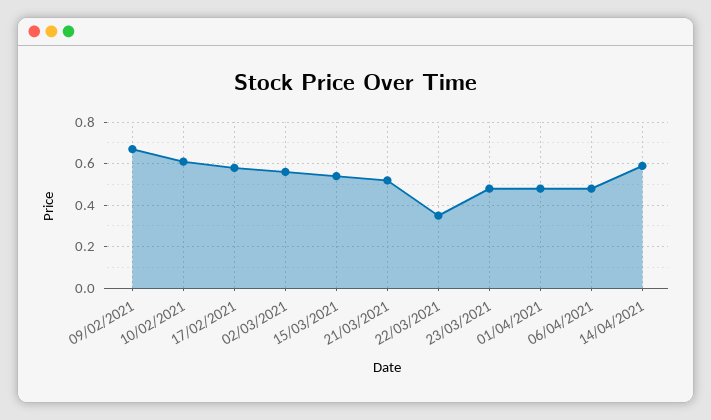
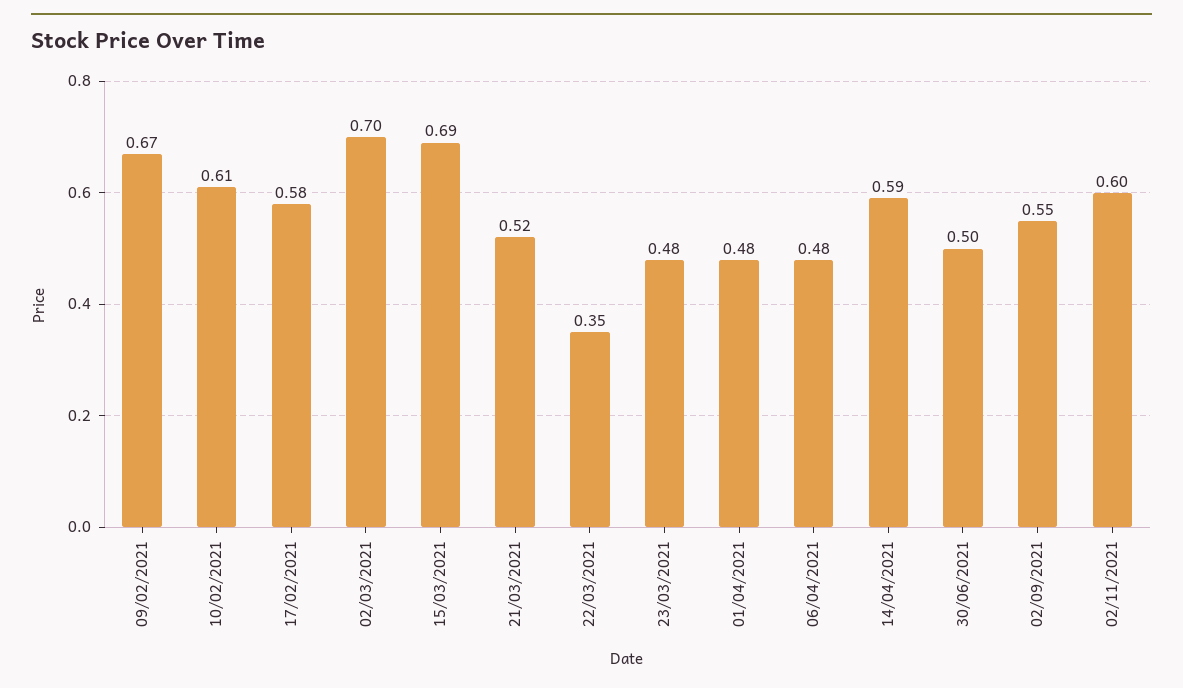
02/03/2021: 0.55 -> 0.7
15/03/2021: 0.55 -> 0.69
30/06/2021: none -> 0.5
02/09/2021: none -> 0.55
02/11/2021: none -> 0.6

